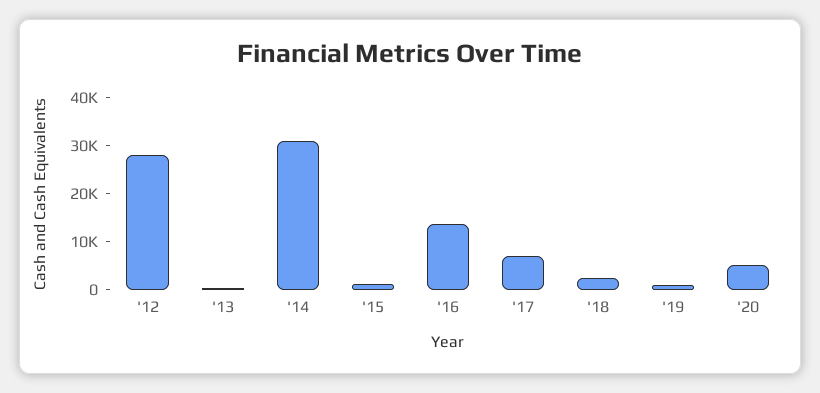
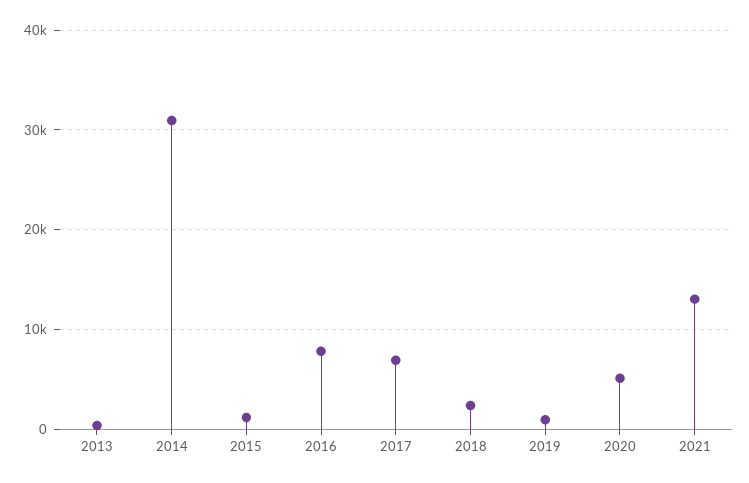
'12: 28000 -> none
'16: 14000 -> 8000
2021: none -> 13000

